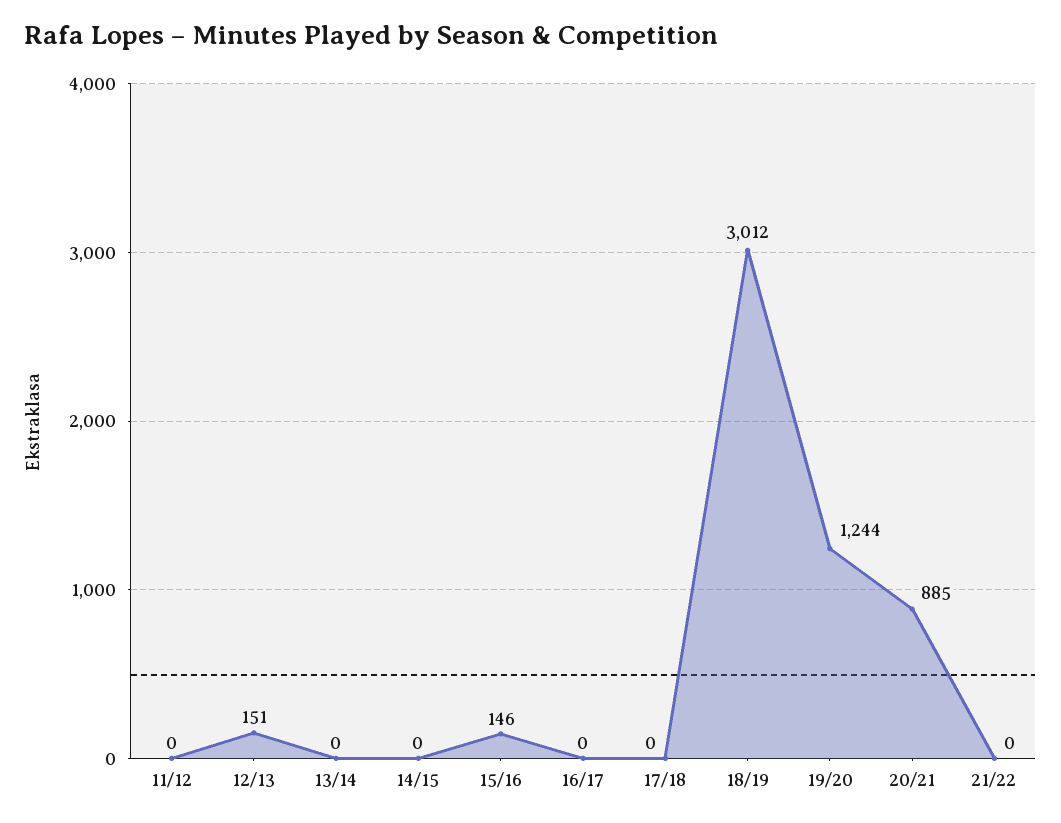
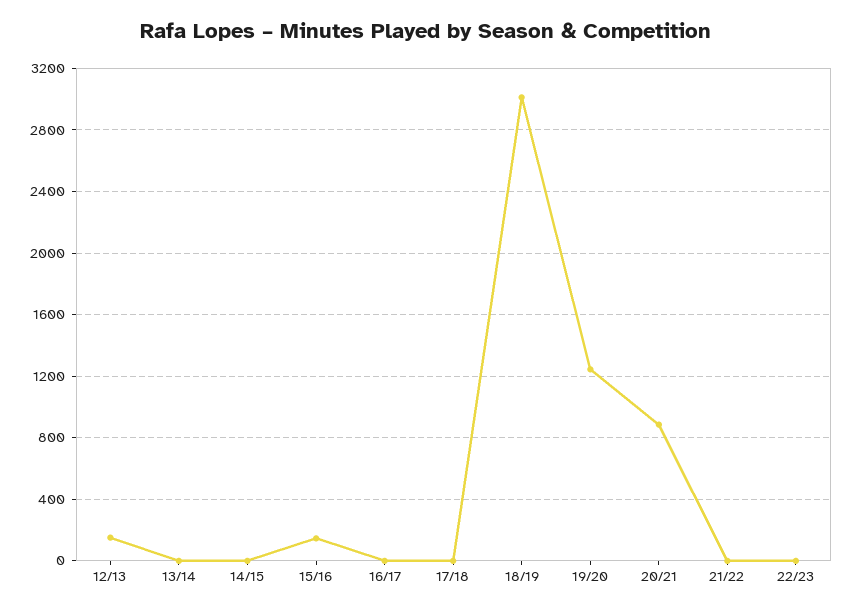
11/12: 0 -> none
22/23: none -> 0

